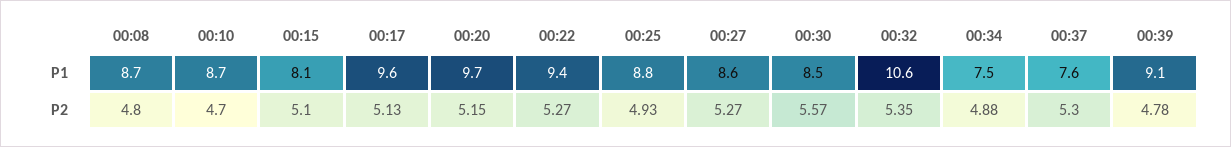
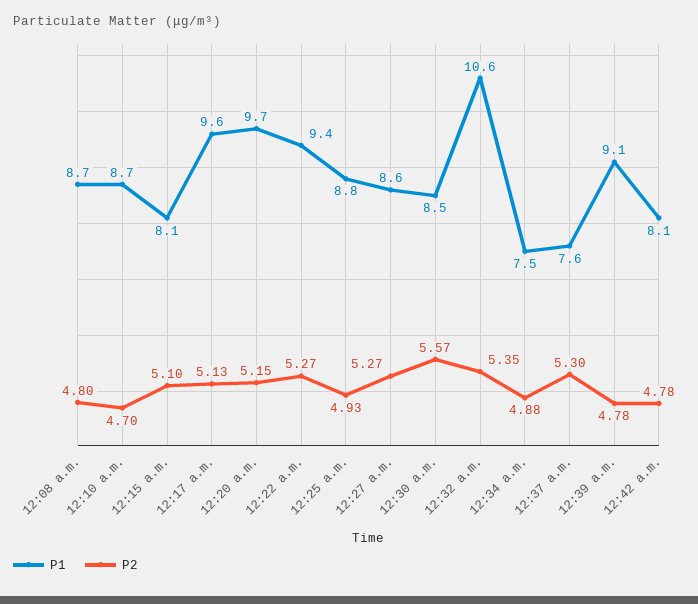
P1, 12:42 a.m.: none -> 8.1
P2, 12:42 a.m.: none -> 4.78

